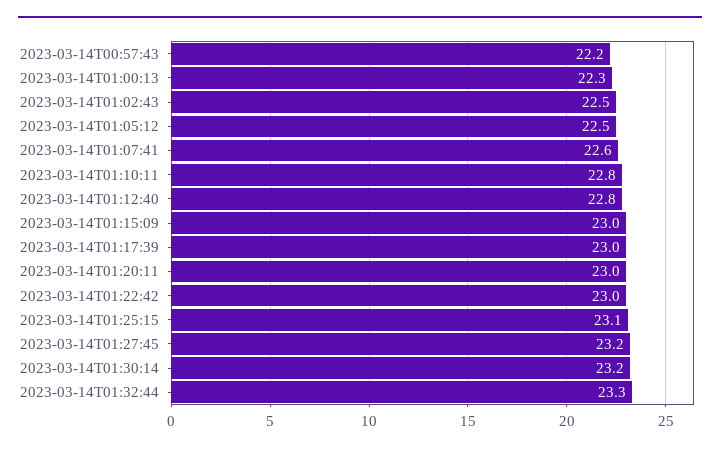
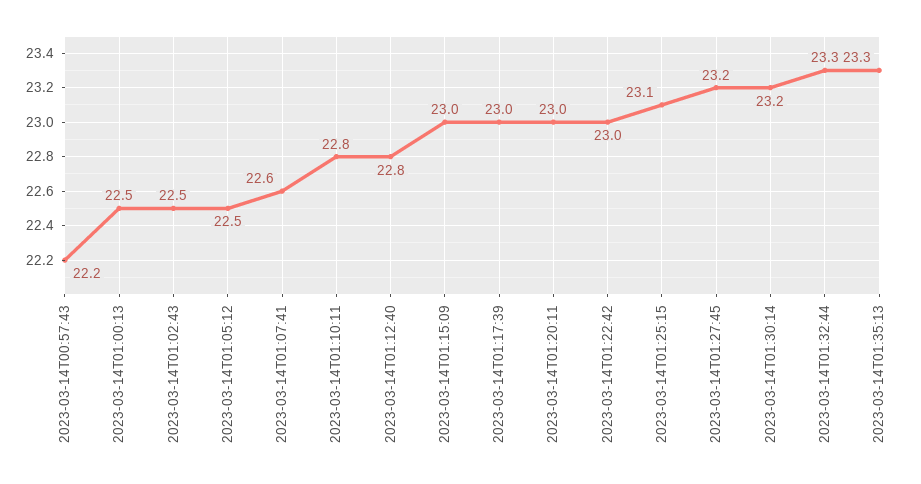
2023-03-14T01:00:13: 22.3 -> 22.5
2023-03-14T01:35:13: none -> 23.3

